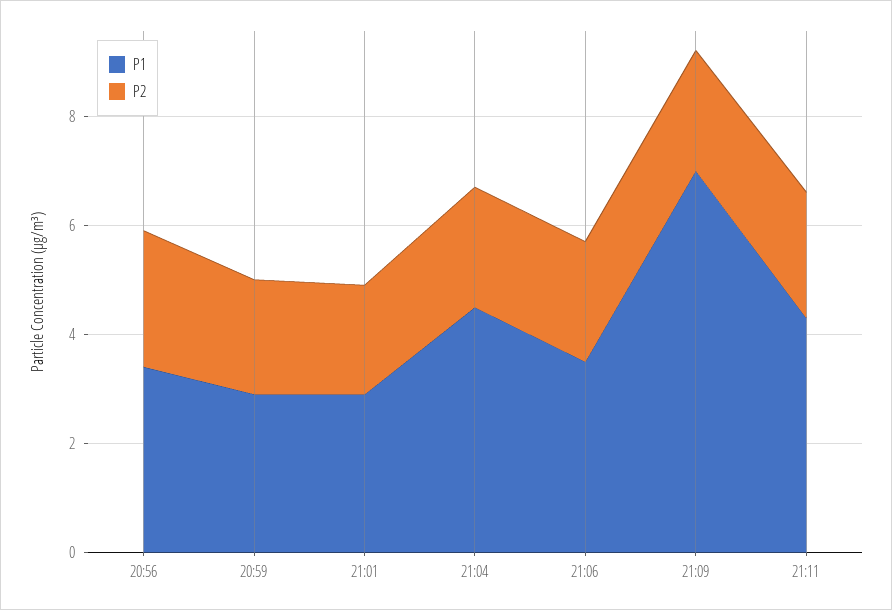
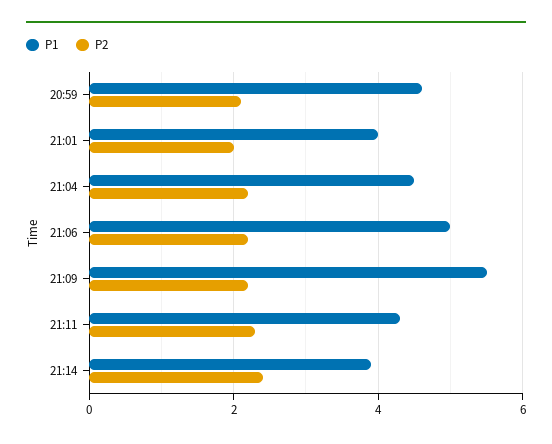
P1, 20:56: 3.5 -> none
P2, 20:56: 2.5 -> none
P1, 20:59: 3 -> 4.5
P1, 21:01: 3 -> 4
P1, 21:06: 3.5 -> 5
P1, 21:09: 7 -> 5.5
P1, 21:14: none -> 4
P2, 21:14: none -> 2.5

